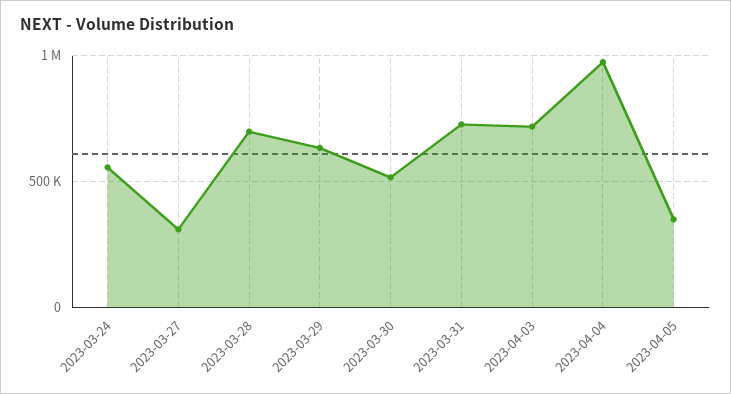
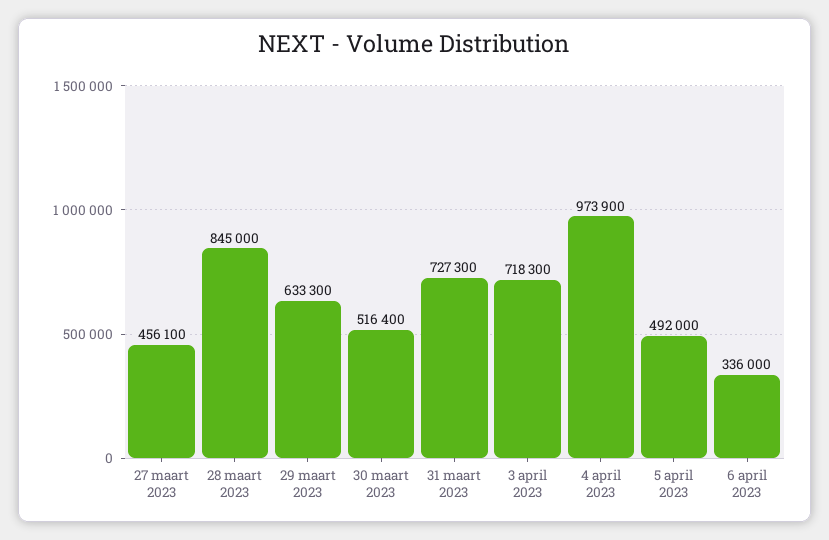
2023-03-24: 550000 -> none
2023-03-27: 300000 -> 456100
2023-03-28: 700000 -> 845000
2023-04-05: 350000 -> 492000
6 april 2023: none -> 336000

